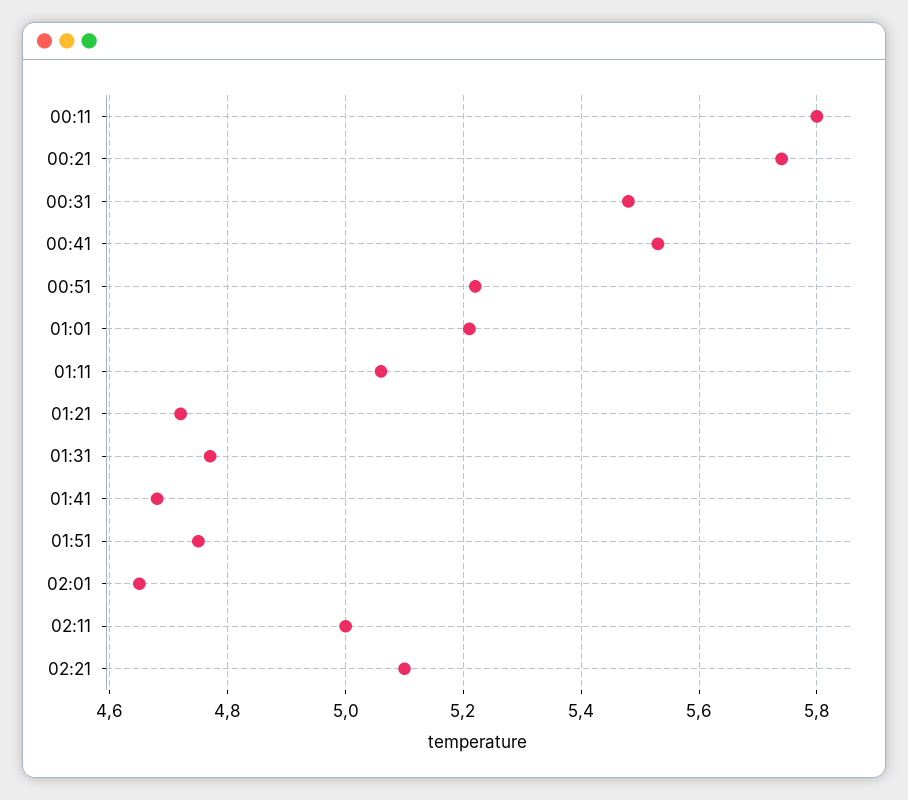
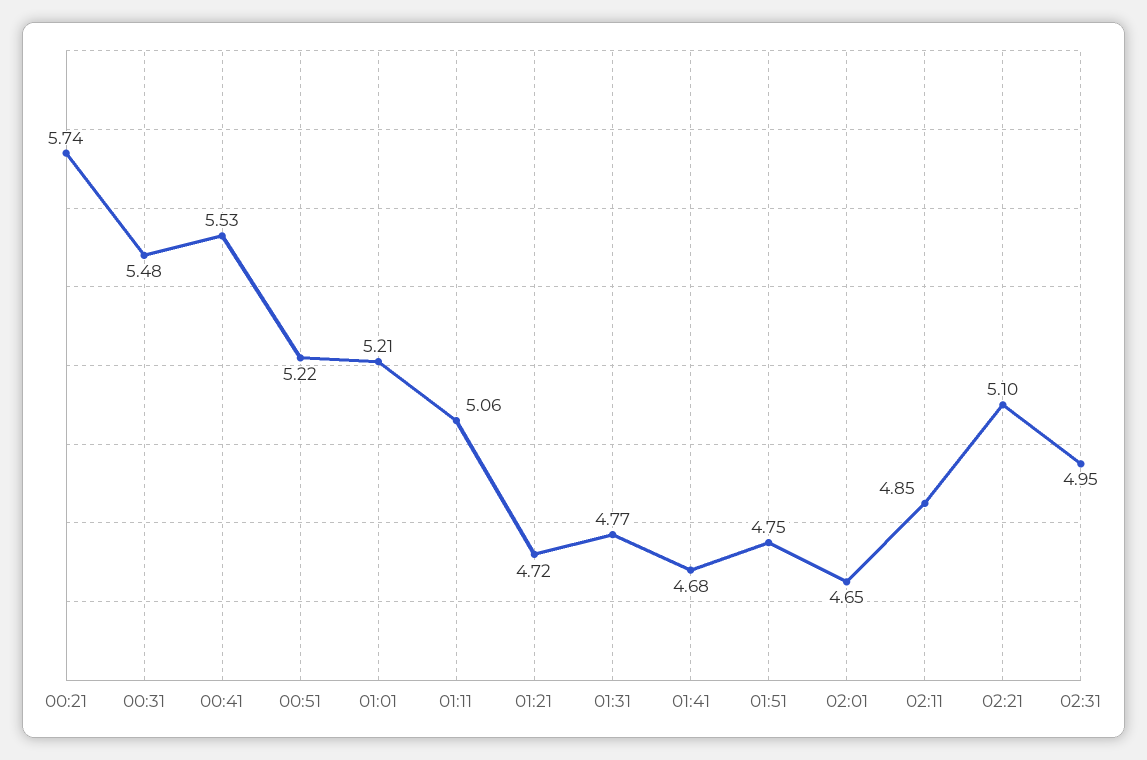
00:11: 5.8 -> none
02:11: 5 -> 4.85
02:31: none -> 4.95

